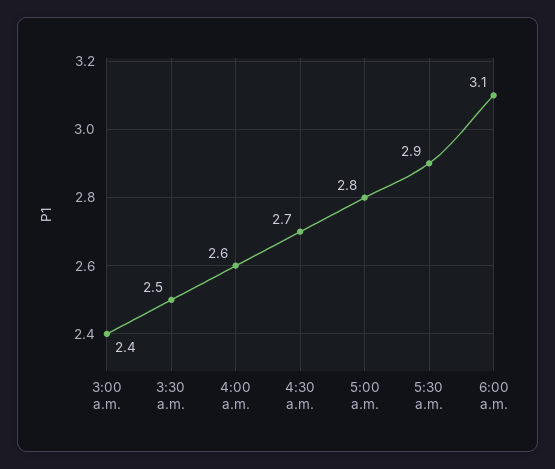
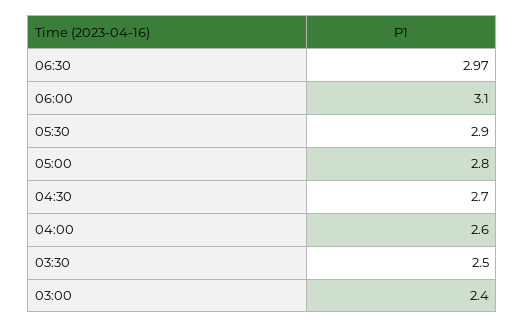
06:30: none -> 2.97

